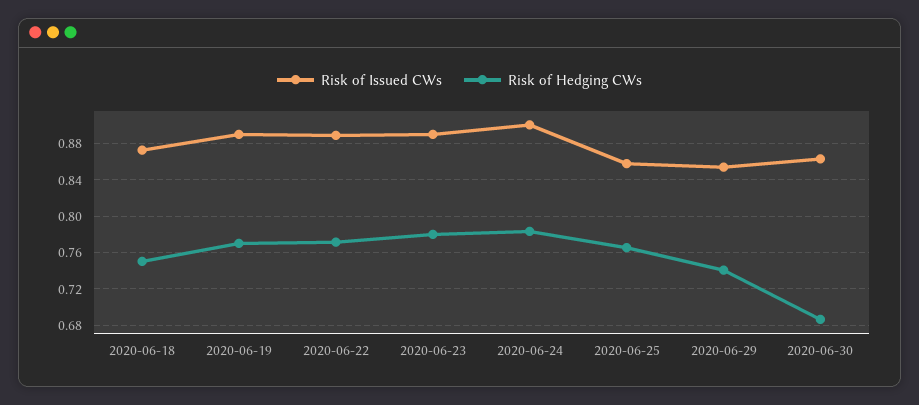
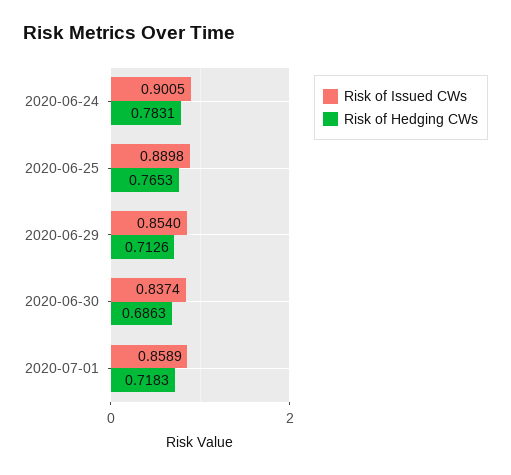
Risk of Issued CWs, 2020-06-18: 0.87 -> none
Risk of Hedging CWs, 2020-06-18: 0.75 -> none
Risk of Issued CWs, 2020-06-19: 0.89 -> none
Risk of Hedging CWs, 2020-06-19: 0.77 -> none
Risk of Issued CWs, 2020-06-22: 0.89 -> none
Risk of Hedging CWs, 2020-06-22: 0.77 -> none
Risk of Issued CWs, 2020-06-23: 0.89 -> none
Risk of Hedging CWs, 2020-06-23: 0.78 -> none
Risk of Issued CWs, 2020-06-25: 0.86 -> 0.8898
Risk of Hedging CWs, 2020-06-29: 0.74 -> 0.7126
Risk of Issued CWs, 2020-06-30: 0.86 -> 0.8374
Risk of Issued CWs, 2020-07-01: none -> 0.8589
Risk of Hedging CWs, 2020-07-01: none -> 0.7183

